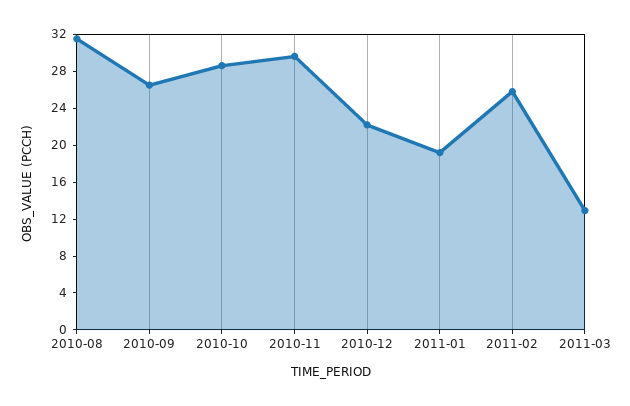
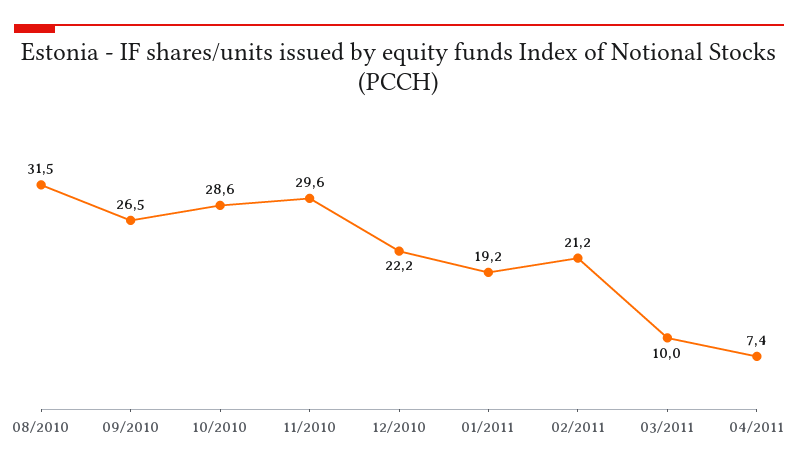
2011-02: 26 -> 21.2
2011-03: 13 -> 10
04/2011: none -> 7.4

